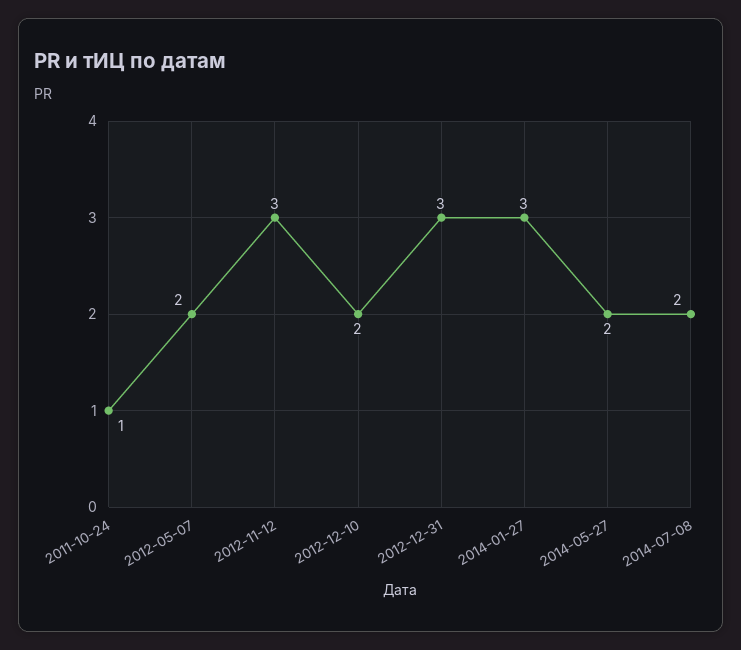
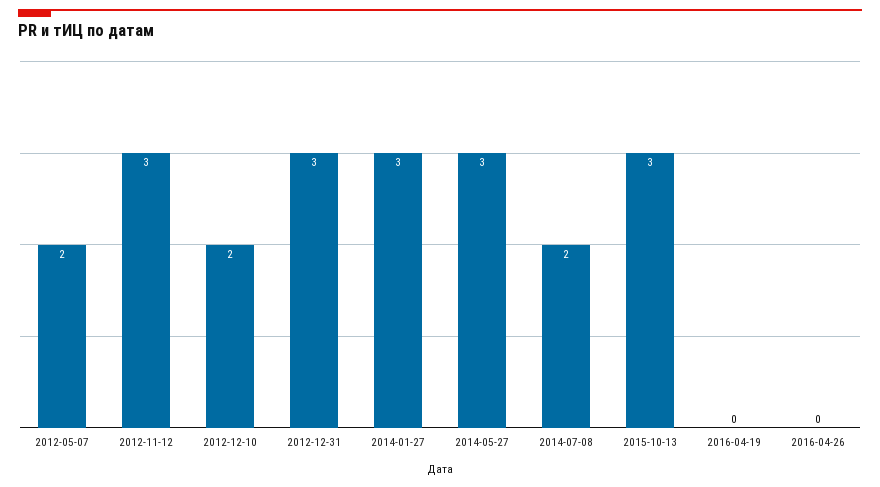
2011-10-24: 1 -> none
2014-05-27: 2 -> 3
2015-10-13: none -> 3
2016-04-19: none -> 0
2016-04-26: none -> 0

